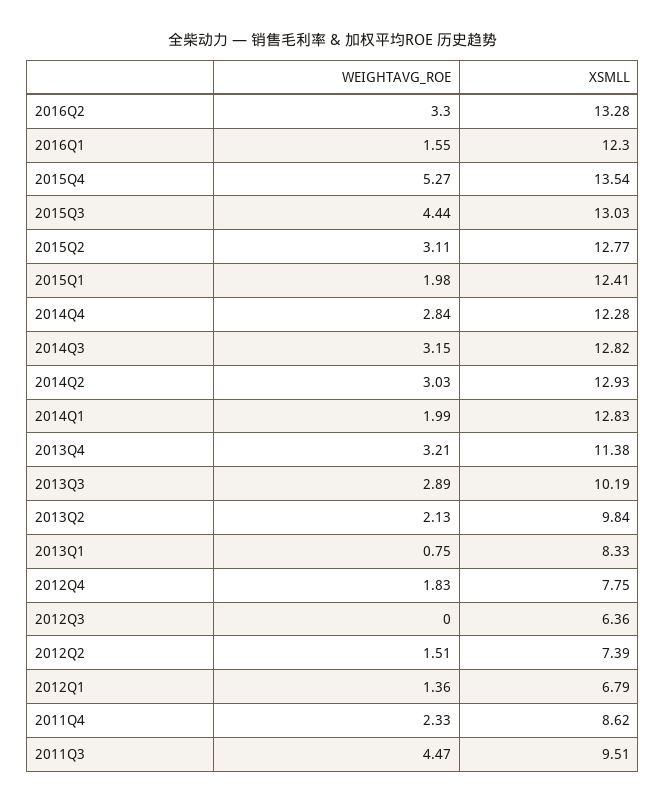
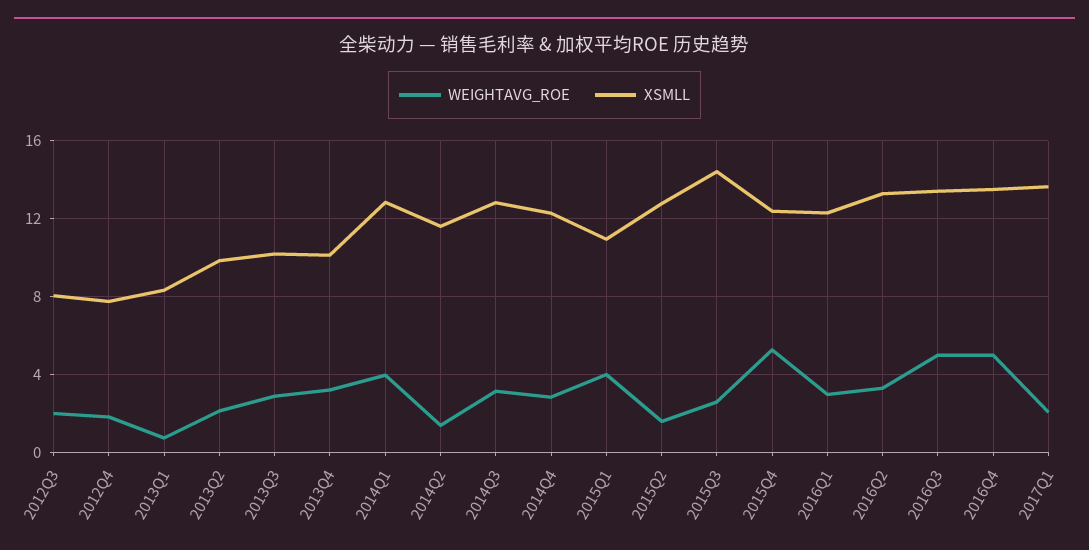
WEIGHTAVG_ROE, 2016Q1: 1.55 -> 3
XSMLL, 2015Q4: 13.54 -> 12.5
WEIGHTAVG_ROE, 2015Q3: 4.44 -> 2.5
XSMLL, 2015Q3: 13.03 -> 14.5
WEIGHTAVG_ROE, 2015Q2: 3.11 -> 1.5
WEIGHTAVG_ROE, 2015Q1: 1.98 -> 4
XSMLL, 2015Q1: 12.41 -> 11
WEIGHTAVG_ROE, 2014Q2: 3.03 -> 1.5
XSMLL, 2014Q2: 12.93 -> 11.5
WEIGHTAVG_ROE, 2014Q1: 1.99 -> 4
XSMLL, 2013Q4: 11.38 -> 10
WEIGHTAVG_ROE, 2012Q3: 0 -> 2
XSMLL, 2012Q3: 6.36 -> 8
WEIGHTAVG_ROE, 2012Q2: 1.51 -> none
XSMLL, 2012Q2: 7.39 -> none
WEIGHTAVG_ROE, 2012Q1: 1.36 -> none
XSMLL, 2012Q1: 6.79 -> none
WEIGHTAVG_ROE, 2011Q4: 2.33 -> none
XSMLL, 2011Q4: 8.62 -> none
WEIGHTAVG_ROE, 2011Q3: 4.47 -> none
XSMLL, 2011Q3: 9.51 -> none
WEIGHTAVG_ROE, 2016Q3: none -> 5
XSMLL, 2016Q3: none -> 13.5
WEIGHTAVG_ROE, 2016Q4: none -> 5
XSMLL, 2016Q4: none -> 13.5
WEIGHTAVG_ROE, 2017Q1: none -> 2
XSMLL, 2017Q1: none -> 13.5

